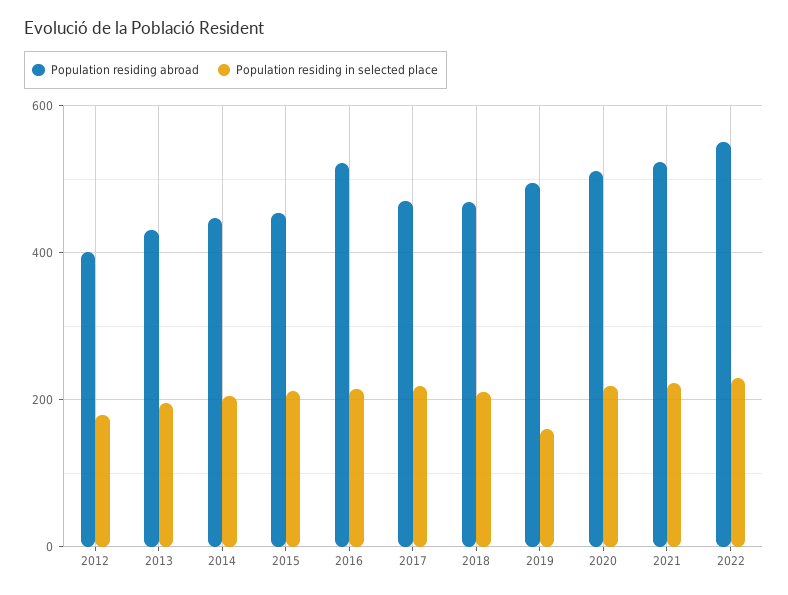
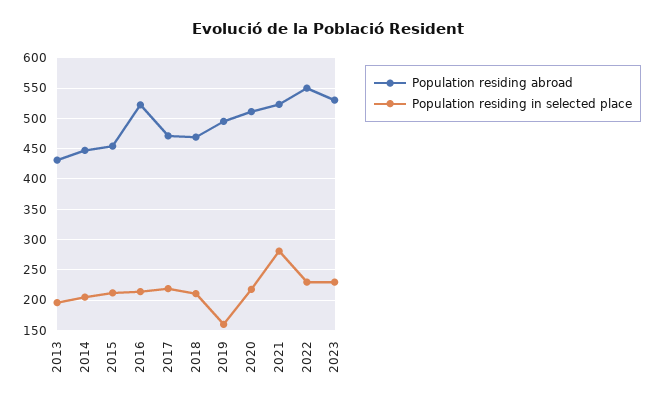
Population residing abroad, 2012: 400 -> none
Population residing in selected place, 2012: 180 -> none
Population residing in selected place, 2021: 220 -> 280
Population residing abroad, 2023: none -> 530
Population residing in selected place, 2023: none -> 230

